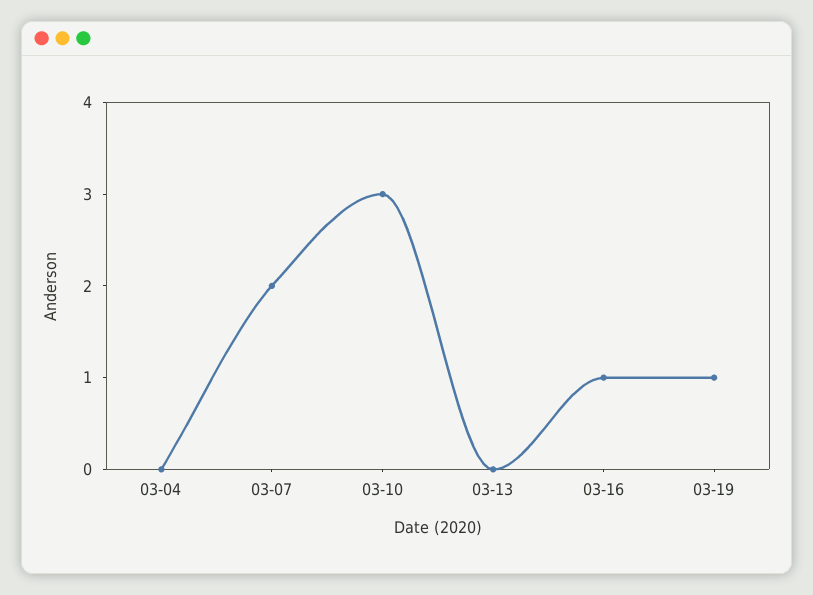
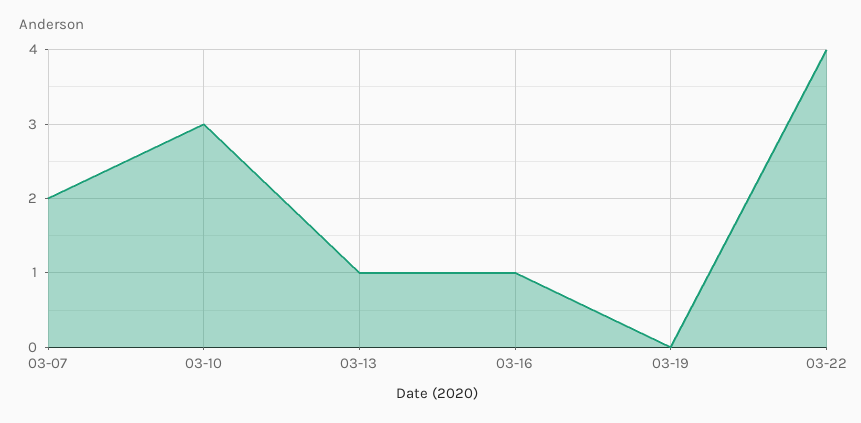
03-04: 0 -> none
03-13: 0 -> 1
03-19: 1 -> 0
03-22: none -> 4

